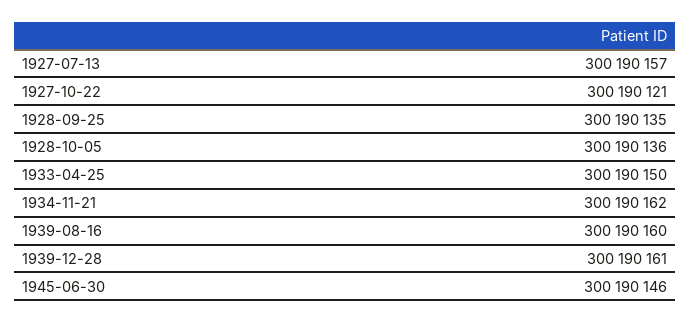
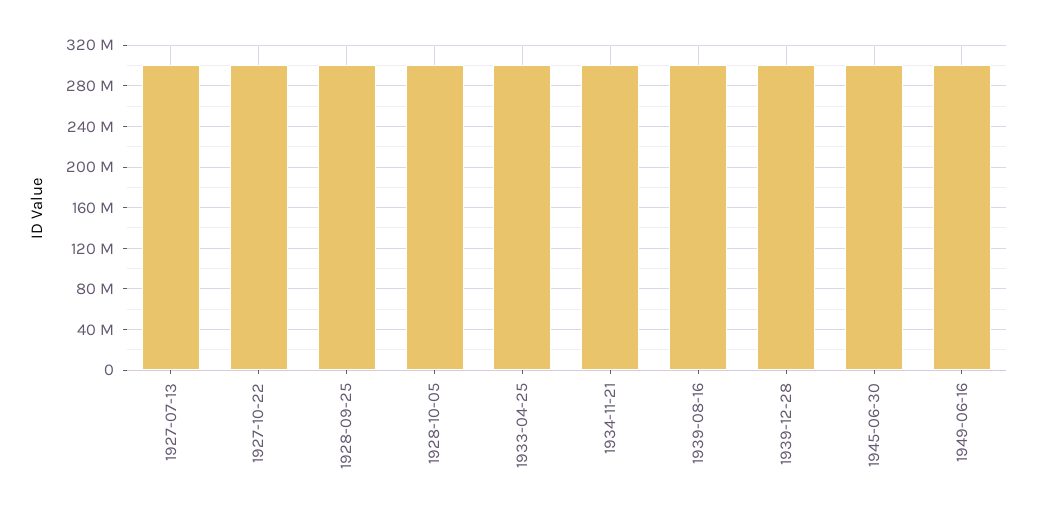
1949-06-16: none -> 300000000

